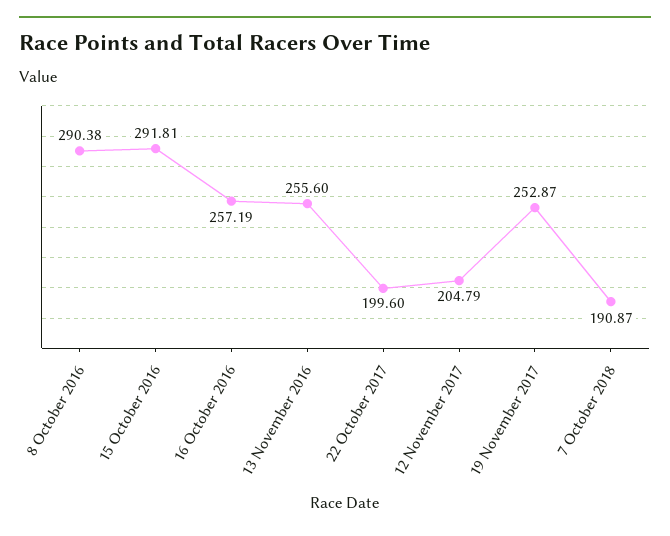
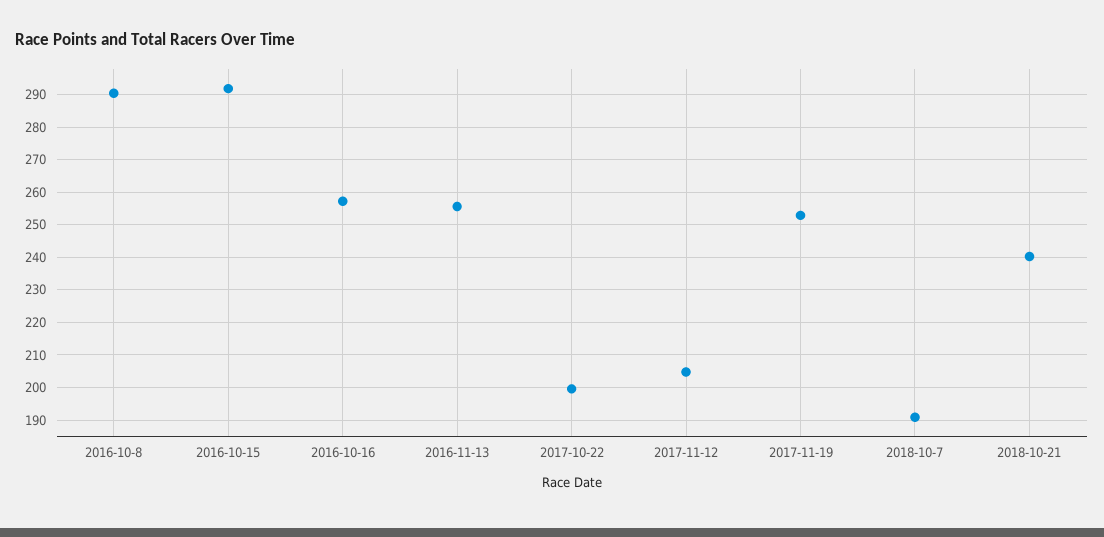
2018-10-21: none -> 240

